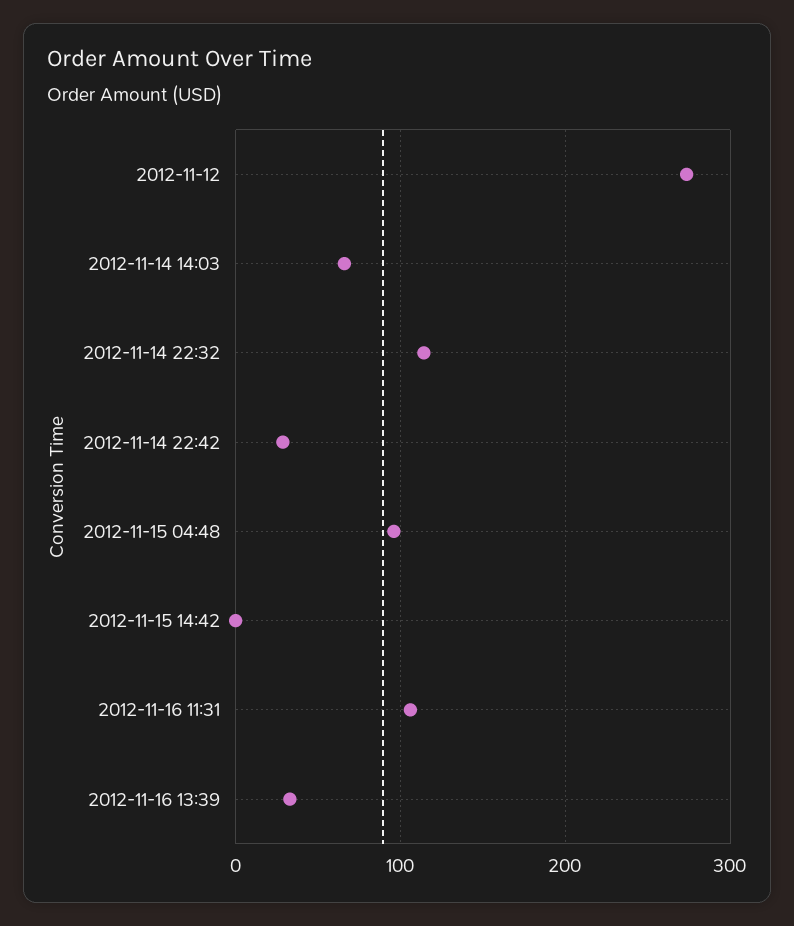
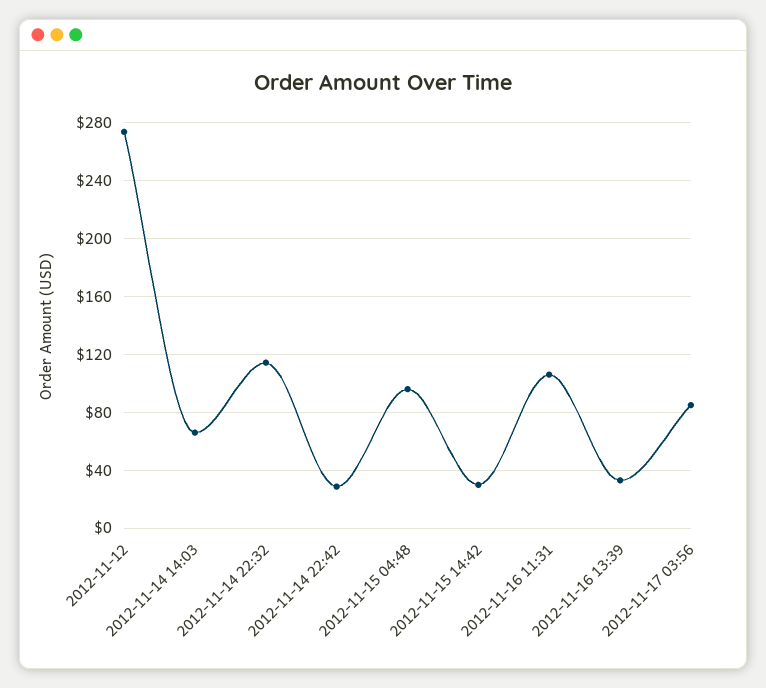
2012-11-15 14:42: 0 -> 30
2012-11-17 03:56: none -> 85

